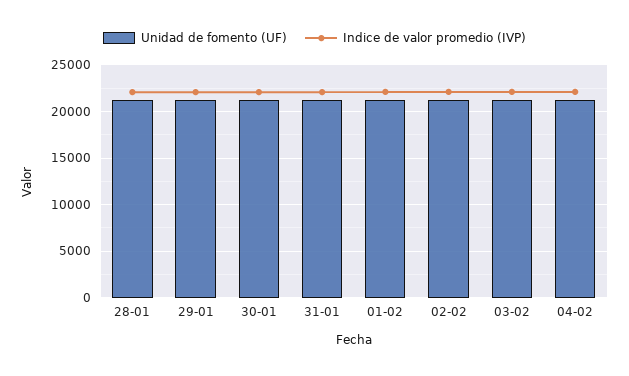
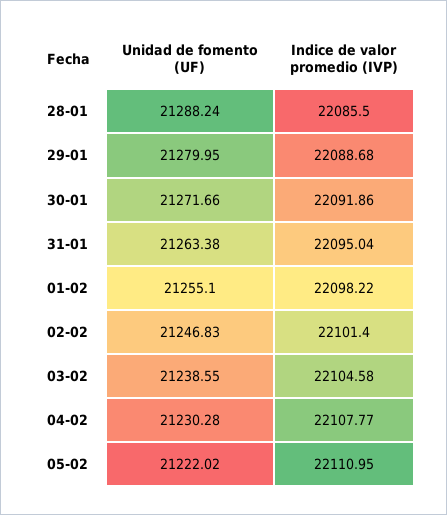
Unidad de fomento (UF), 05-02: none -> 21222.02
Indice de valor promedio (IVP), 05-02: none -> 22110.95

